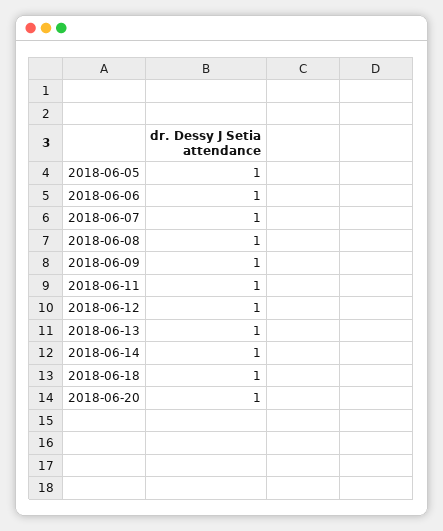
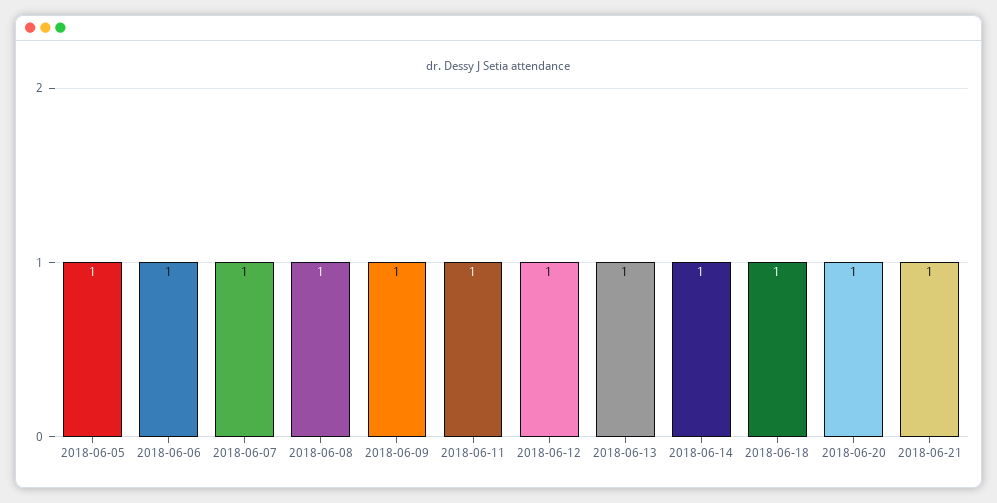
2018-06-21: none -> 1

